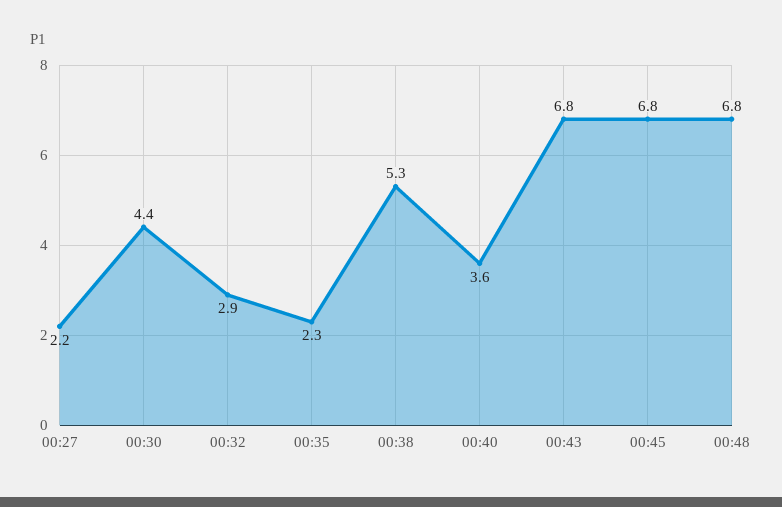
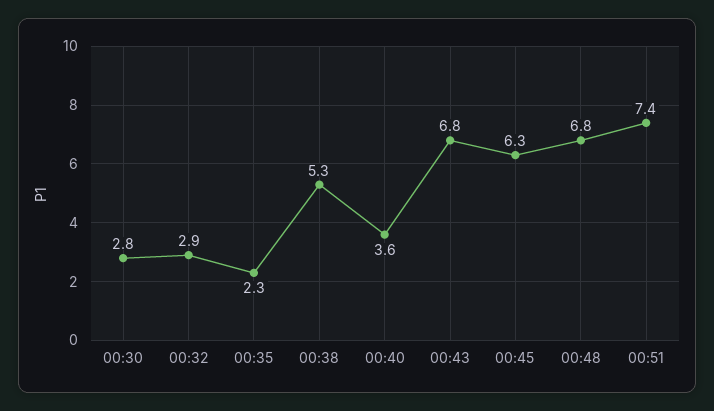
00:27: 2.2 -> none
00:30: 4.4 -> 2.8
00:45: 6.8 -> 6.3
00:51: none -> 7.4

